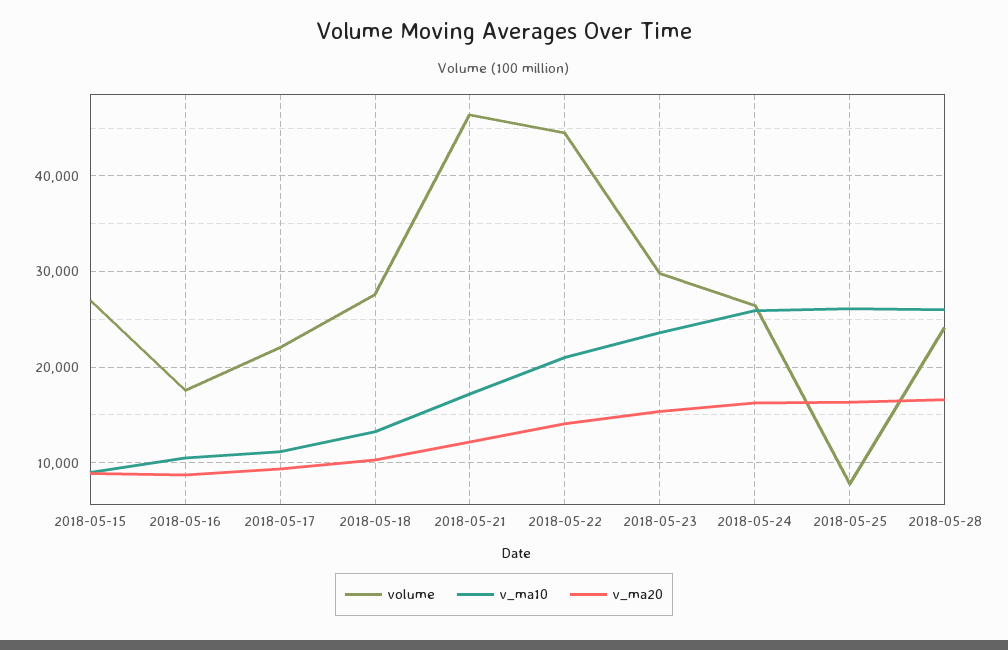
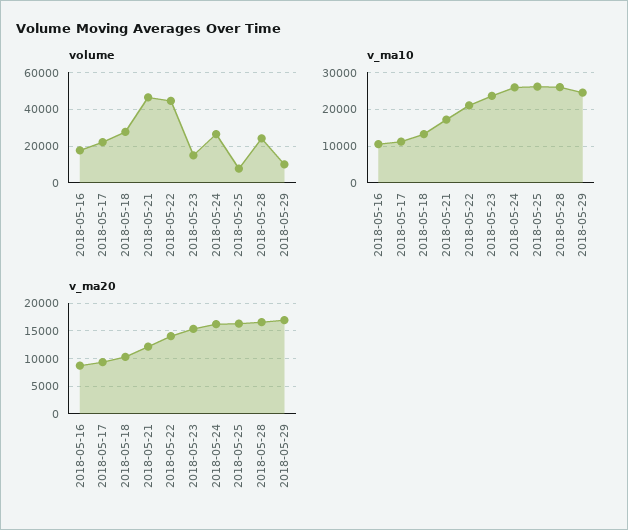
volume, 2018-05-15: 27000 -> none
v_ma10, 2018-05-15: 9000 -> none
v_ma20, 2018-05-15: 9000 -> none
volume, 2018-05-23: 30000 -> 15000
volume, 2018-05-29: none -> 10000
v_ma10, 2018-05-29: none -> 24000
v_ma20, 2018-05-29: none -> 17500

